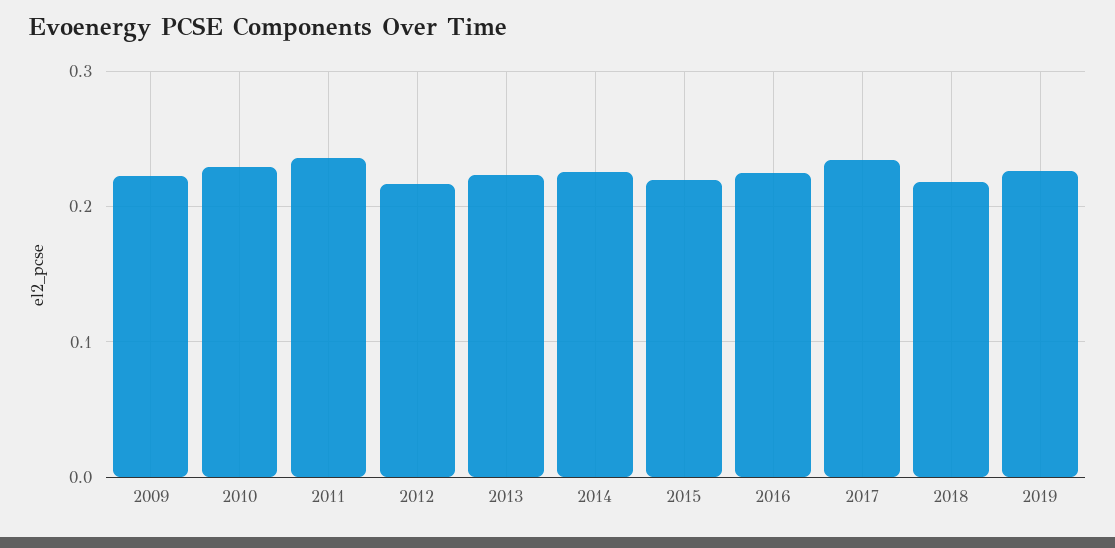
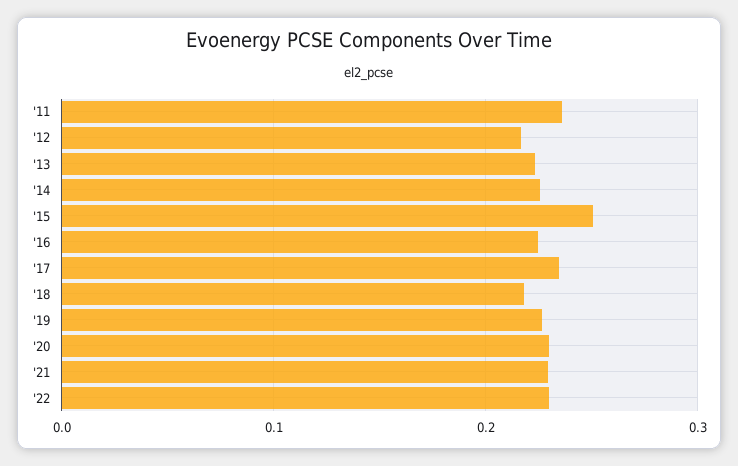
2009: 0.22 -> none
2010: 0.23 -> none
2015: 0.22 -> 0.25
'20: none -> 0.23
'21: none -> 0.23
'22: none -> 0.23

